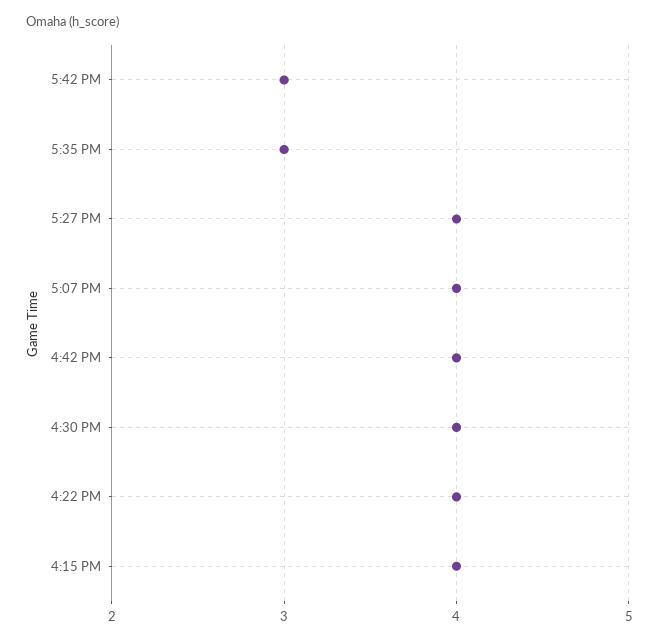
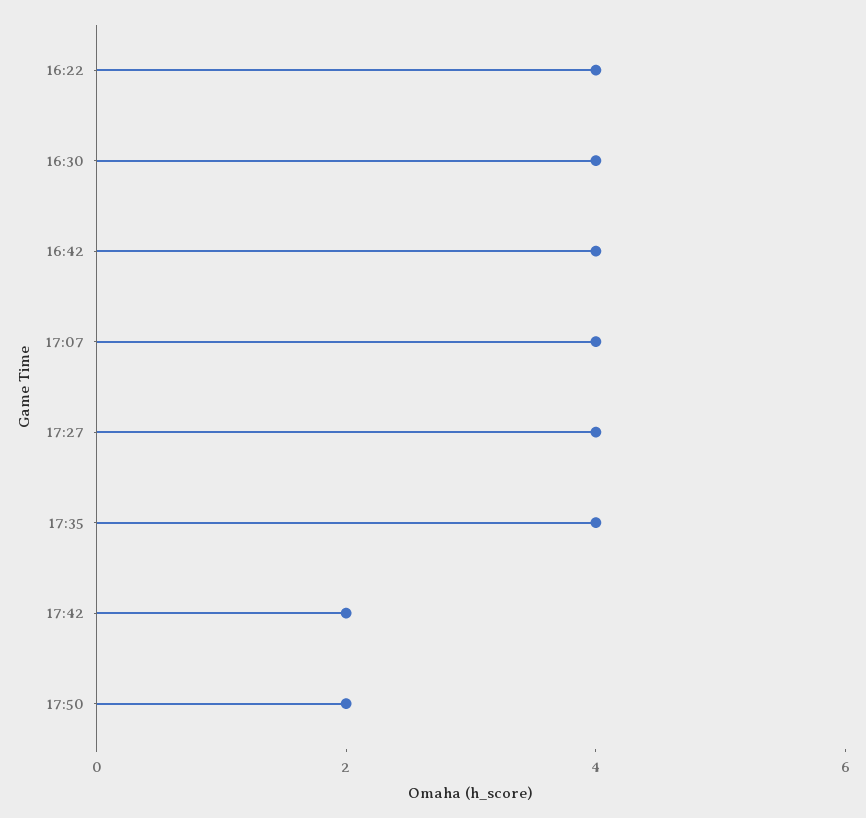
5:42 PM: 3 -> 2
5:35 PM: 3 -> 4
4:15 PM: 4 -> none
17:50: none -> 2

